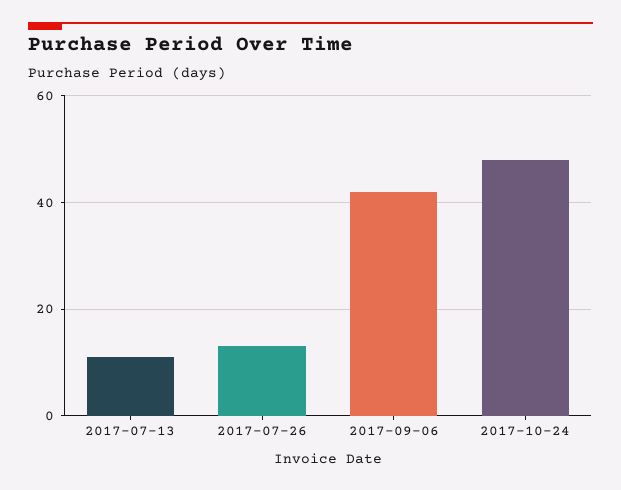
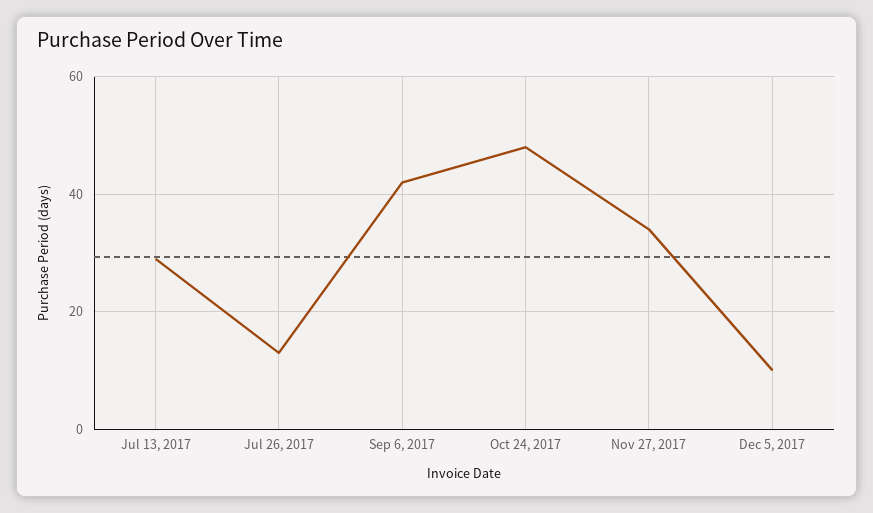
2017-07-13: 10 -> 30
Nov 27, 2017: none -> 35
Dec 5, 2017: none -> 10

